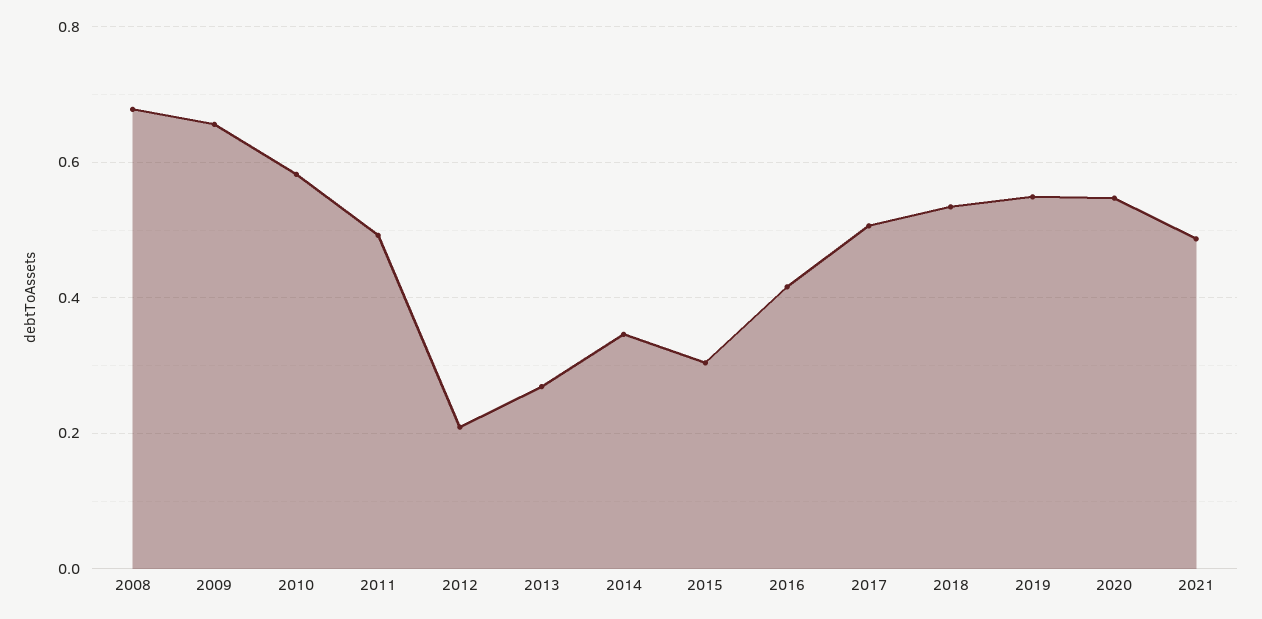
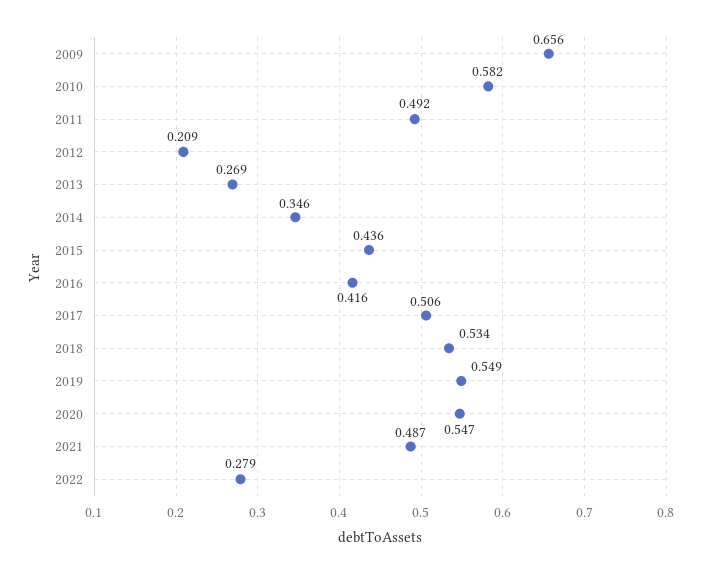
2008: 0.68 -> none
2015: 0.3 -> 0.436
2022: none -> 0.279

